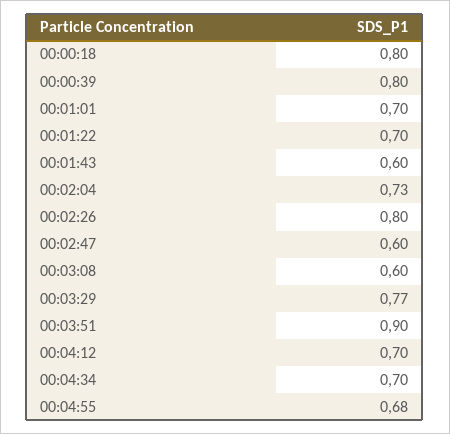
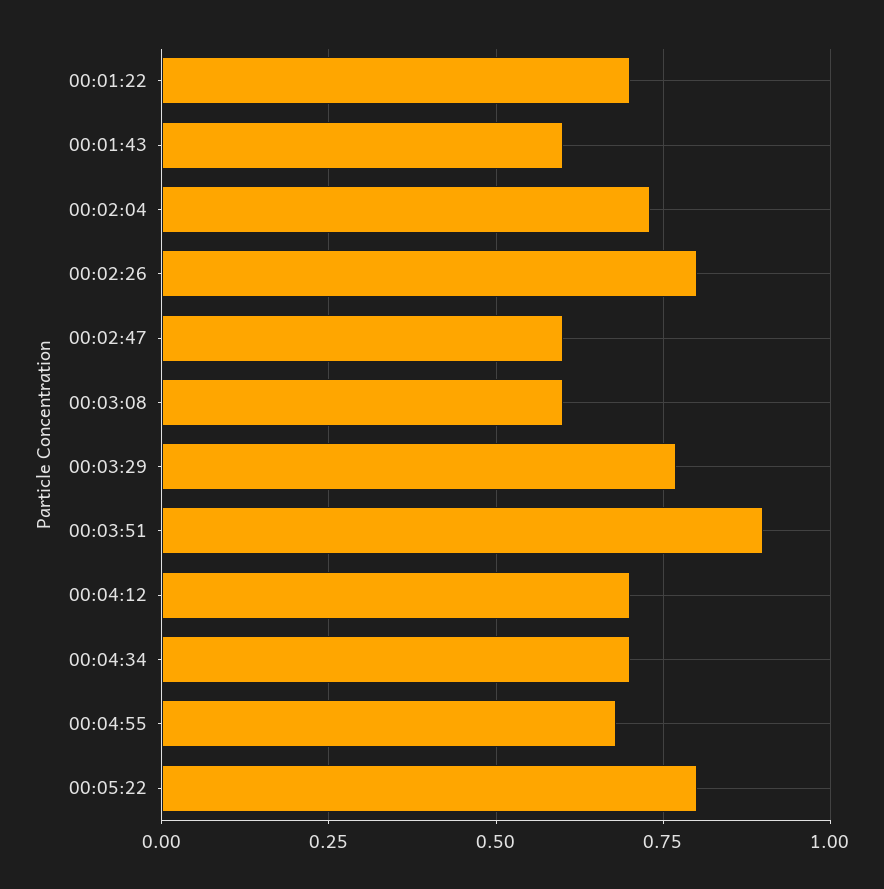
00:00:18: 0.8 -> none
00:00:39: 0.8 -> none
00:01:01: 0.7 -> none
00:05:22: none -> 0.8

